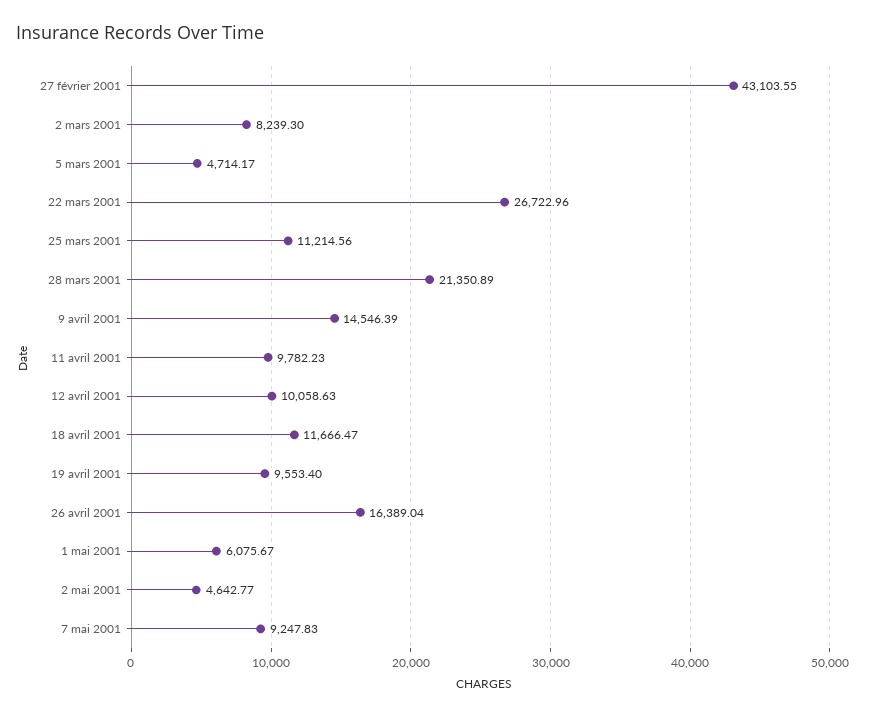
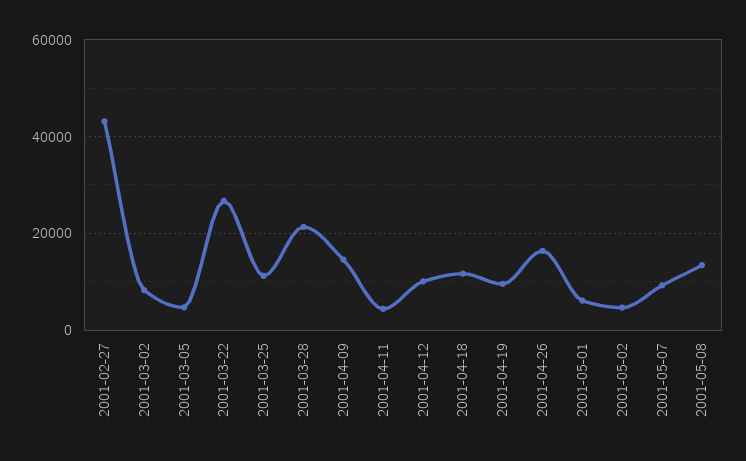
11 avril 2001: 9782.23 -> 4000
2001-05-08: none -> 14000

